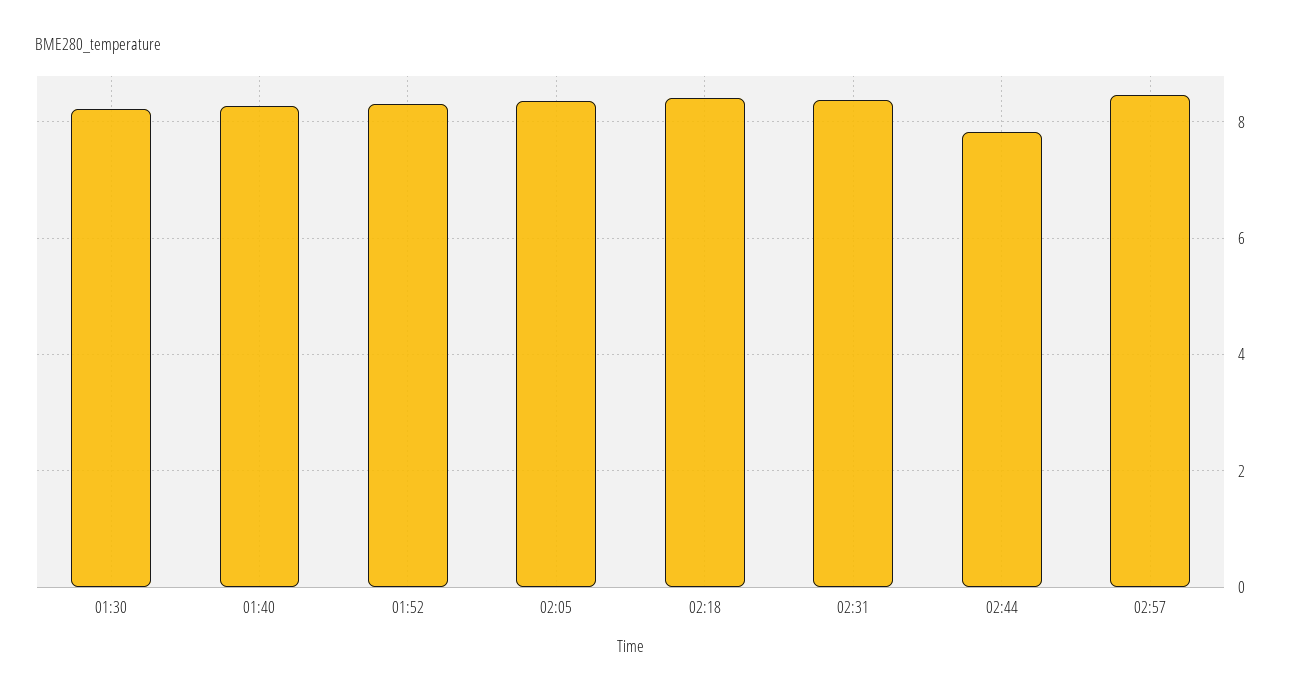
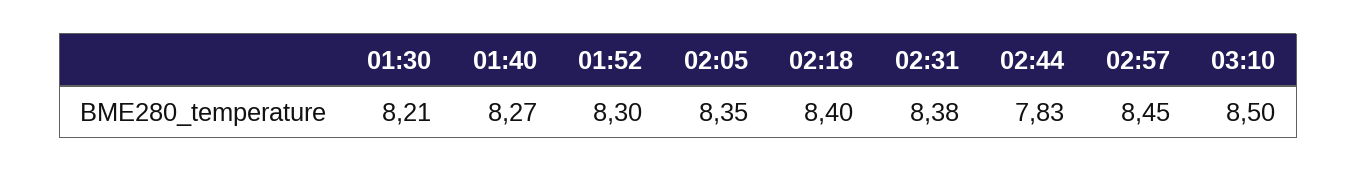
03:10: none -> 8.5

